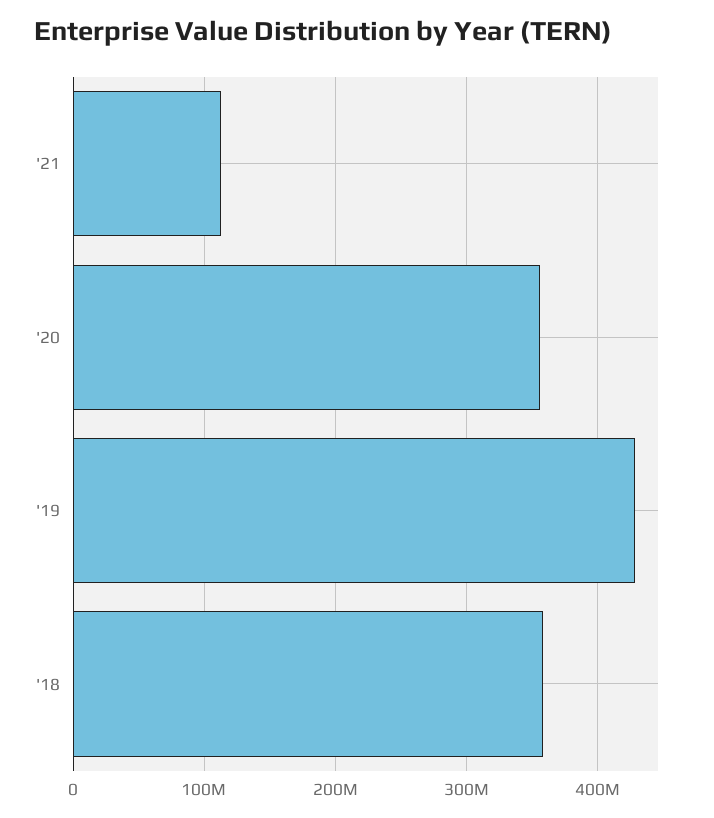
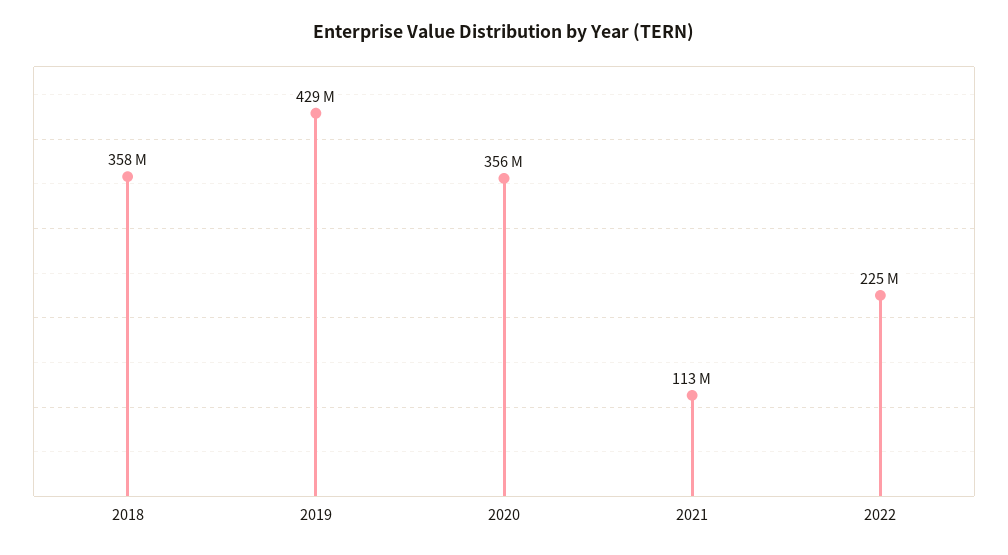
2022: none -> 225000000

